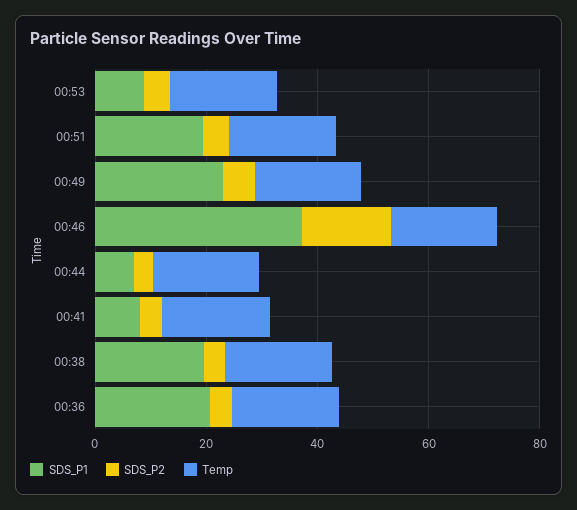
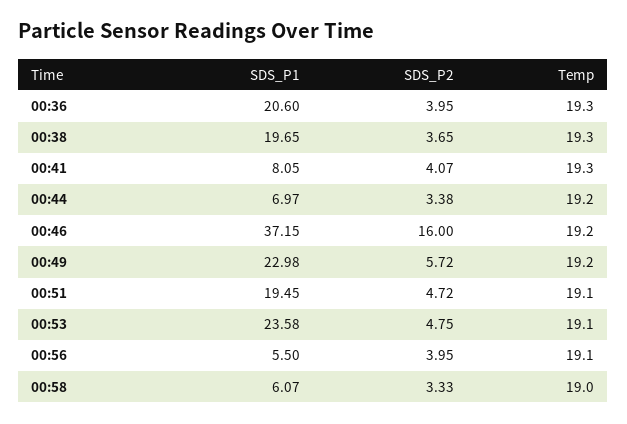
SDS_P1, 00:53: 10 -> 23.58
SDS_P1, 00:56: none -> 5.5
SDS_P2, 00:56: none -> 3.95
Temp, 00:56: none -> 19.1
SDS_P1, 00:58: none -> 6.07
SDS_P2, 00:58: none -> 3.33
Temp, 00:58: none -> 19

